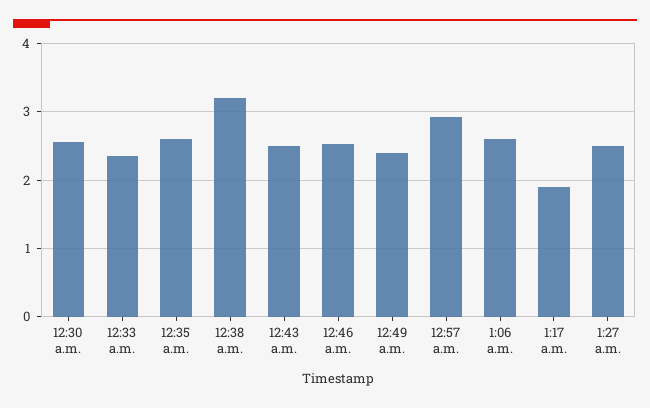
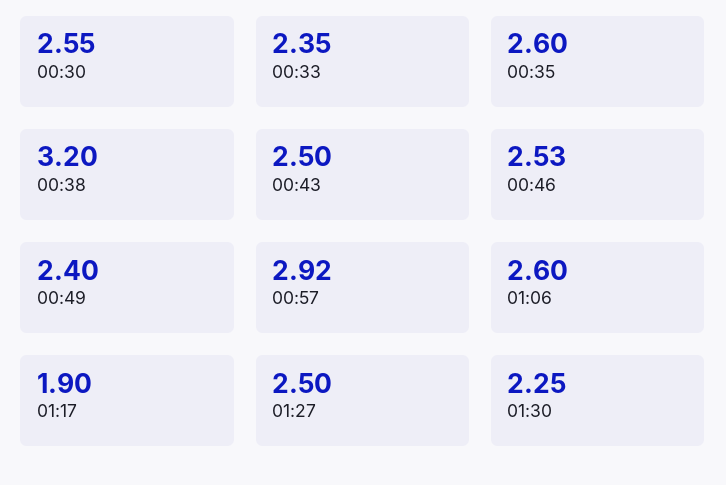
01:30: none -> 2.25

